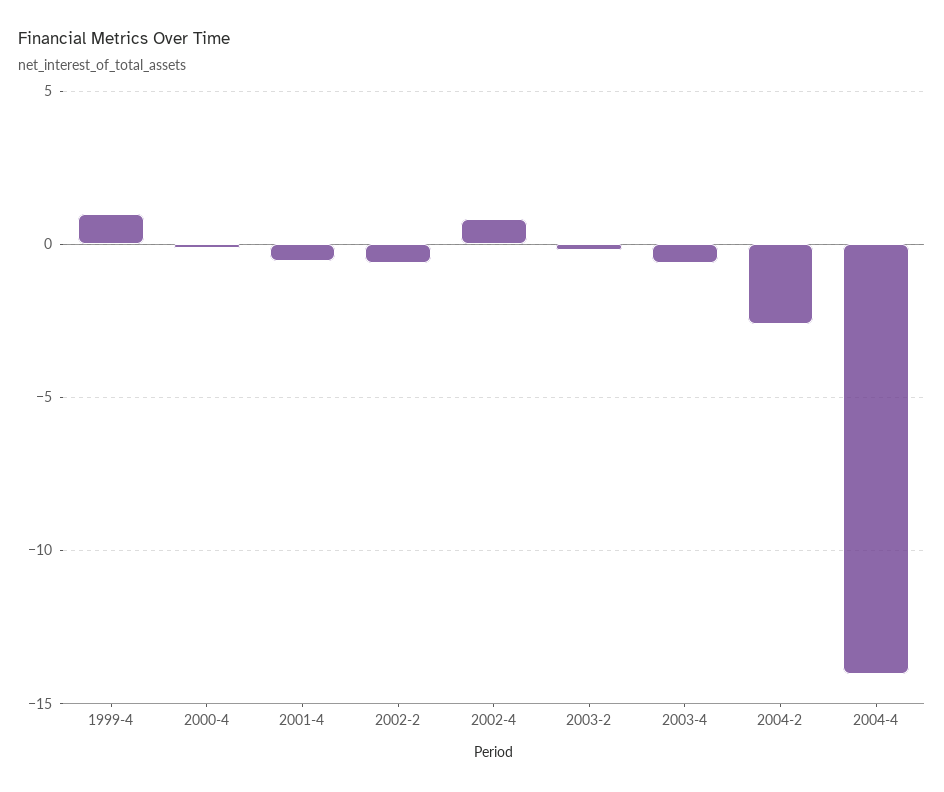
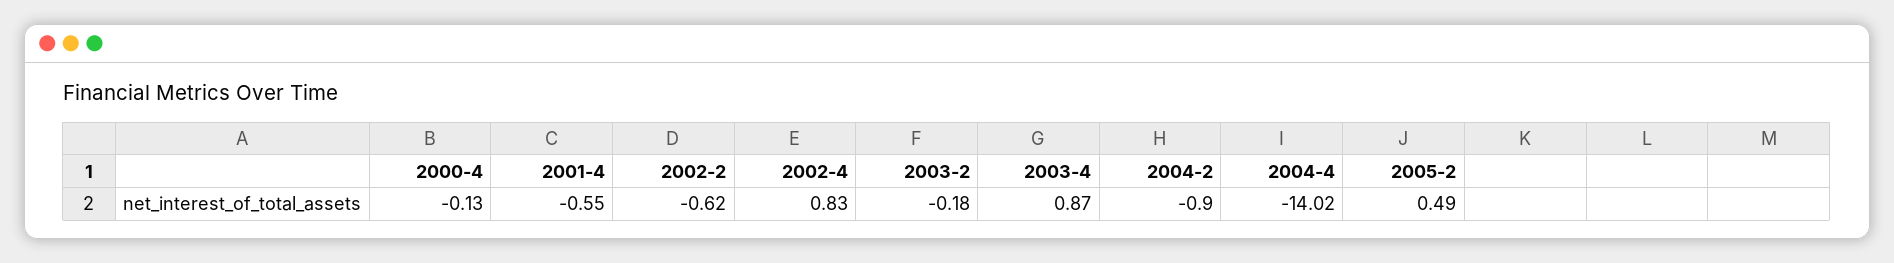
1999-4: 1 -> none
2003-4: -0.5 -> 0.87
2004-2: -2.5 -> -0.9
2005-2: none -> 0.49

